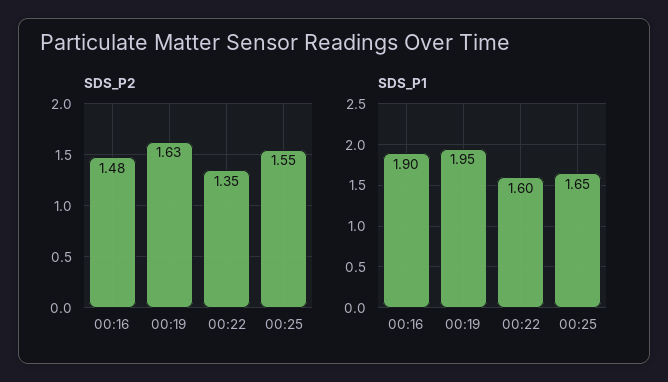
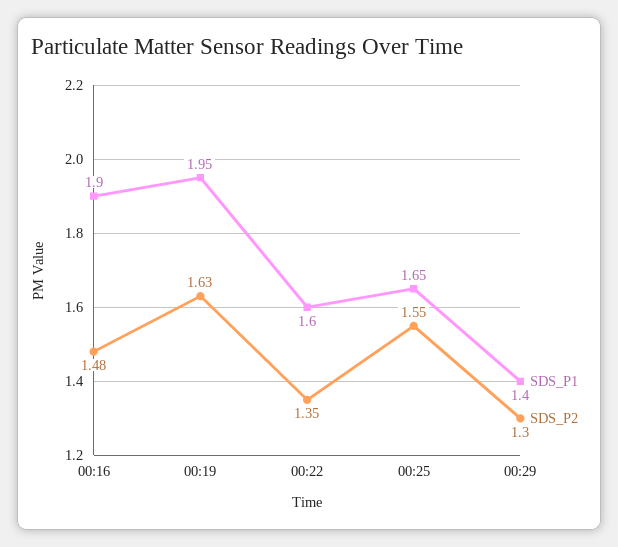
SDS_P1, 00:29: none -> 1.4
SDS_P2, 00:29: none -> 1.3

